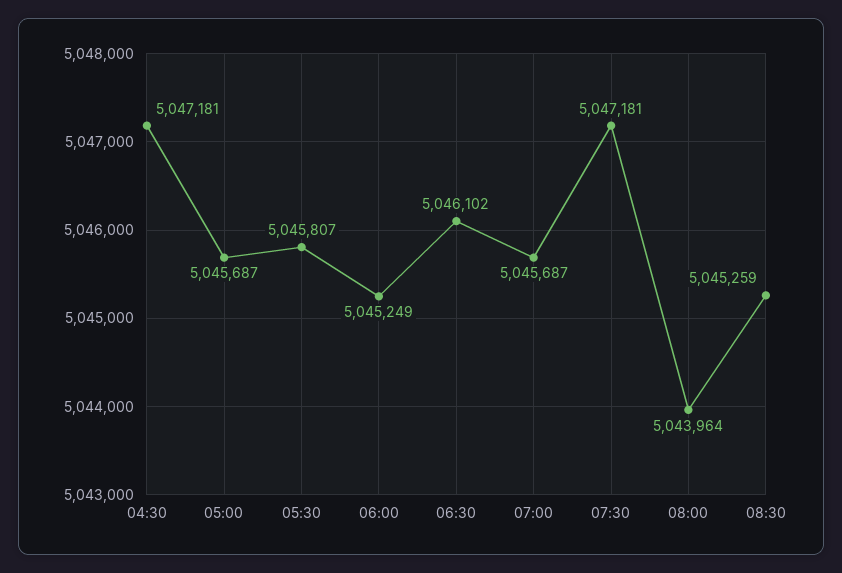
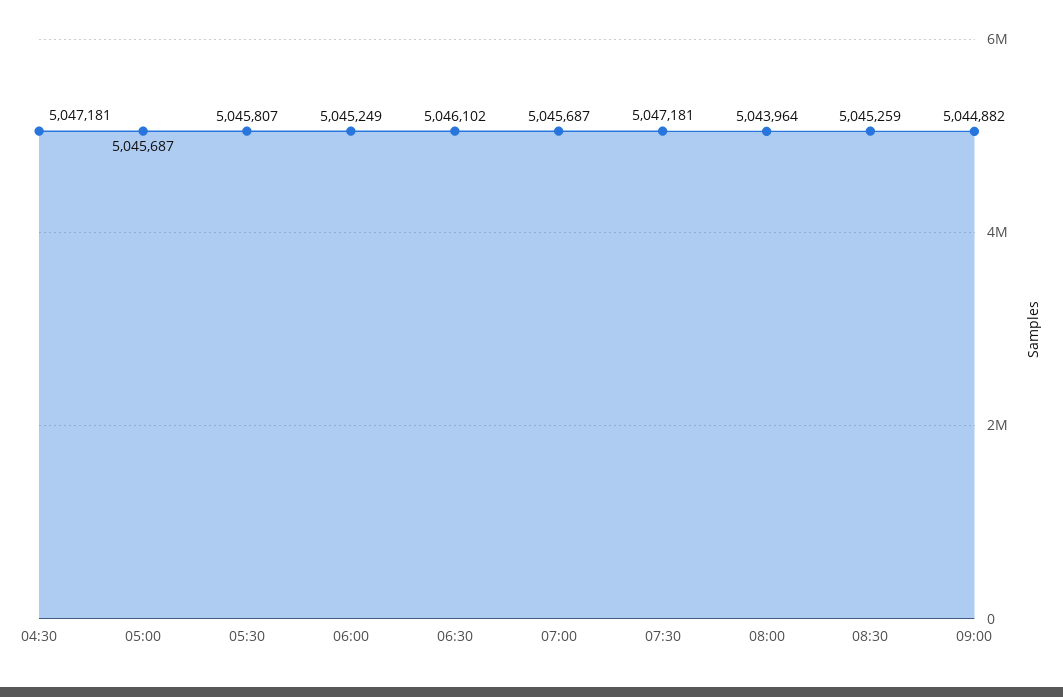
09:00: none -> 5044882

